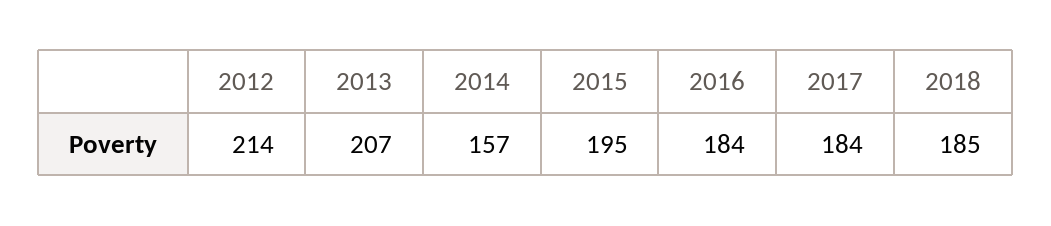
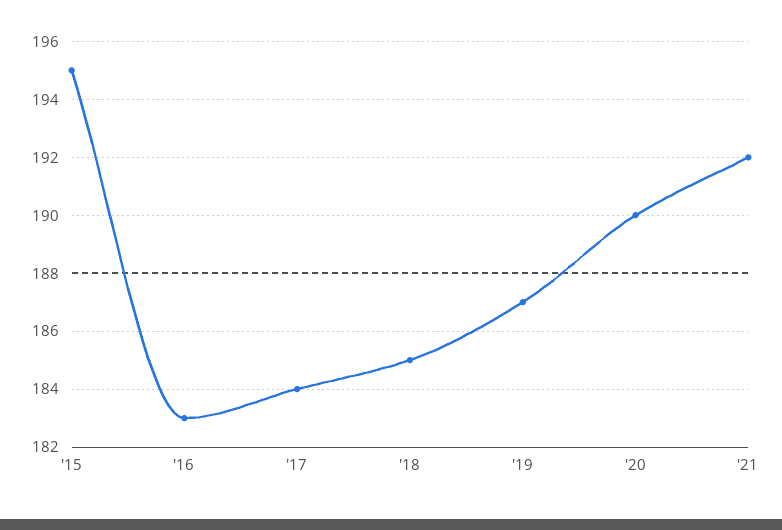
2012: 214 -> none
2013: 207 -> none
2014: 157 -> none
2016: 184 -> 183
'19: none -> 187
'20: none -> 190
'21: none -> 192

